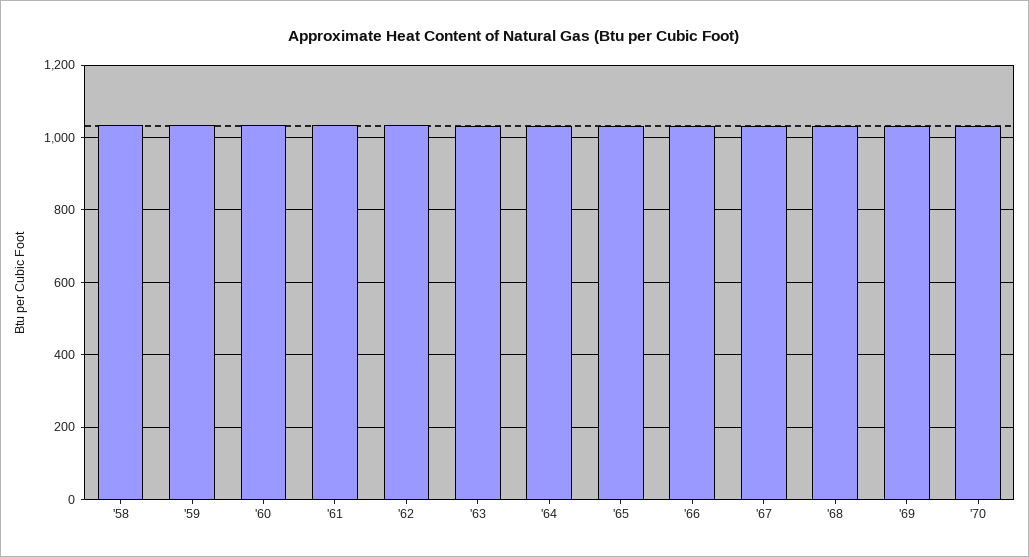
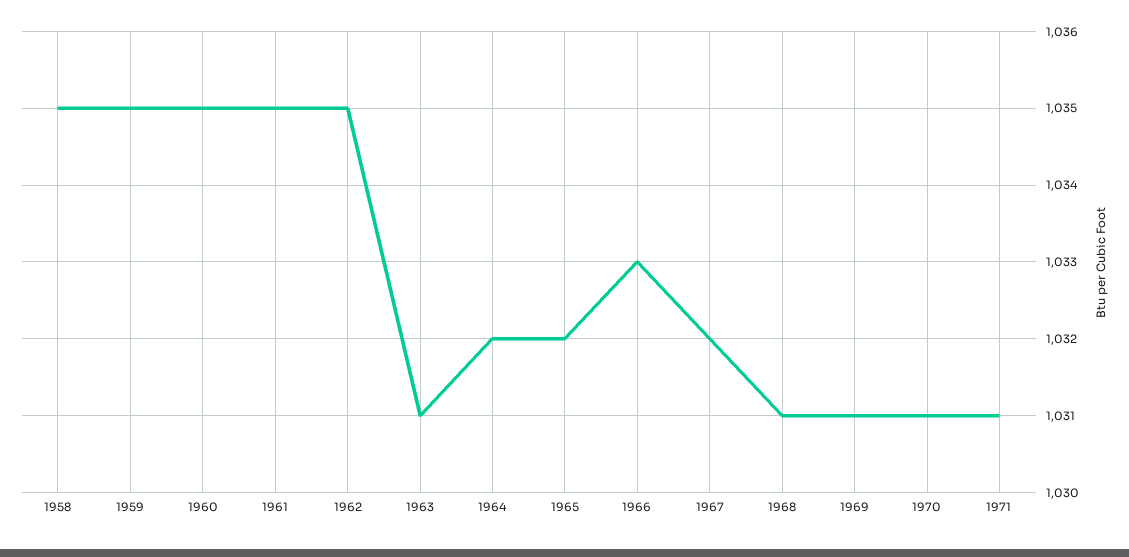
1971: none -> 1031

